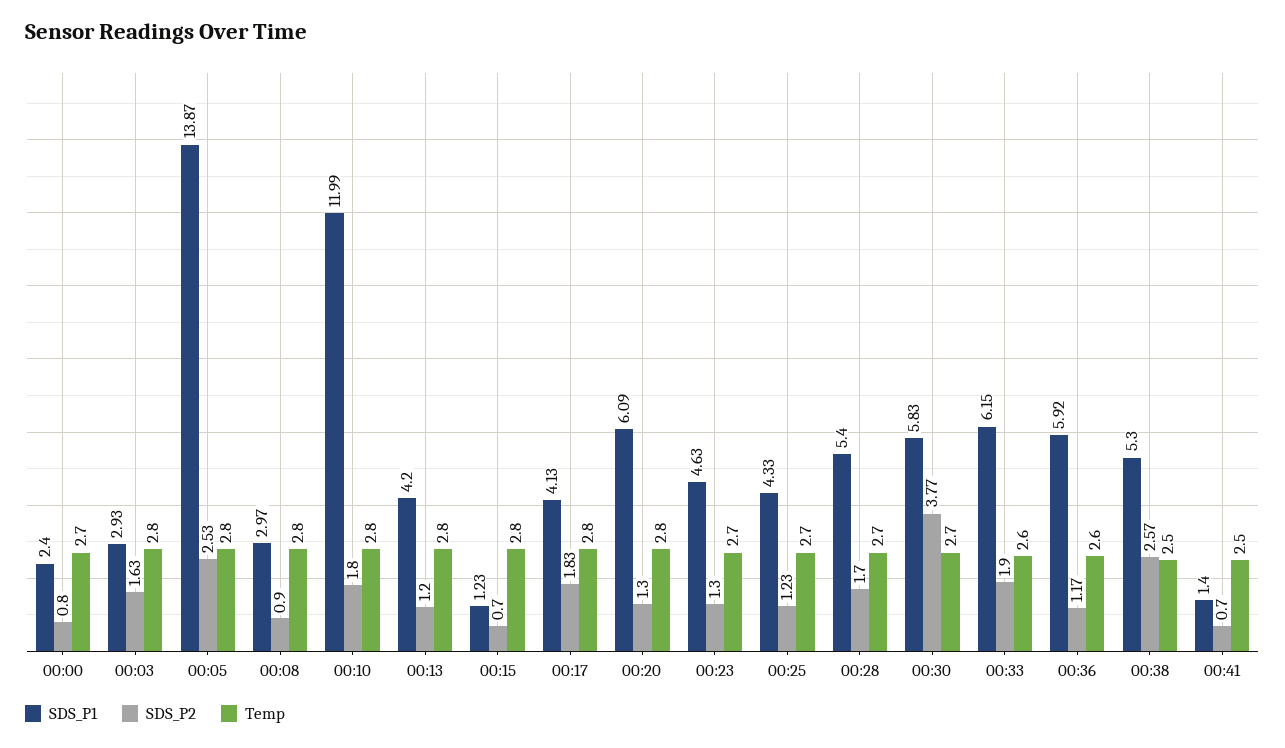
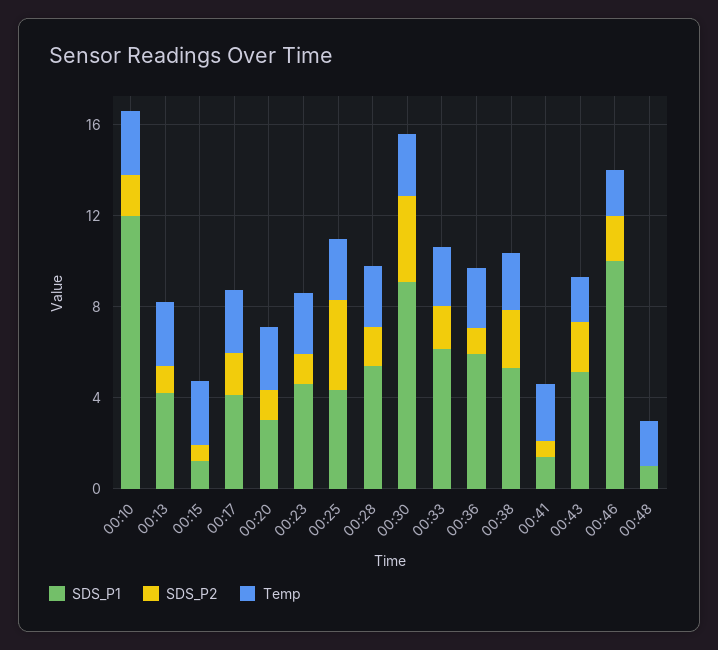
SDS_P1, 00:00: 2.4 -> none
SDS_P2, 00:00: 0.8 -> none
Temp, 00:00: 2.7 -> none
SDS_P1, 00:03: 2.93 -> none
SDS_P2, 00:03: 1.63 -> none
Temp, 00:03: 2.8 -> none
SDS_P1, 00:05: 13.87 -> none
SDS_P2, 00:05: 2.53 -> none
Temp, 00:05: 2.8 -> none
SDS_P1, 00:08: 2.97 -> none
SDS_P2, 00:08: 0.9 -> none
Temp, 00:08: 2.8 -> none
SDS_P1, 00:20: 6.09 -> 3
SDS_P2, 00:25: 1.23 -> 4
SDS_P1, 00:30: 5.83 -> 9
SDS_P1, 00:43: none -> 5
SDS_P2, 00:43: none -> 2
Temp, 00:43: none -> 2
SDS_P1, 00:46: none -> 10
SDS_P2, 00:46: none -> 2
Temp, 00:46: none -> 2
SDS_P1, 00:48: none -> 1
SDS_P2, 00:48: none -> 0
Temp, 00:48: none -> 2

